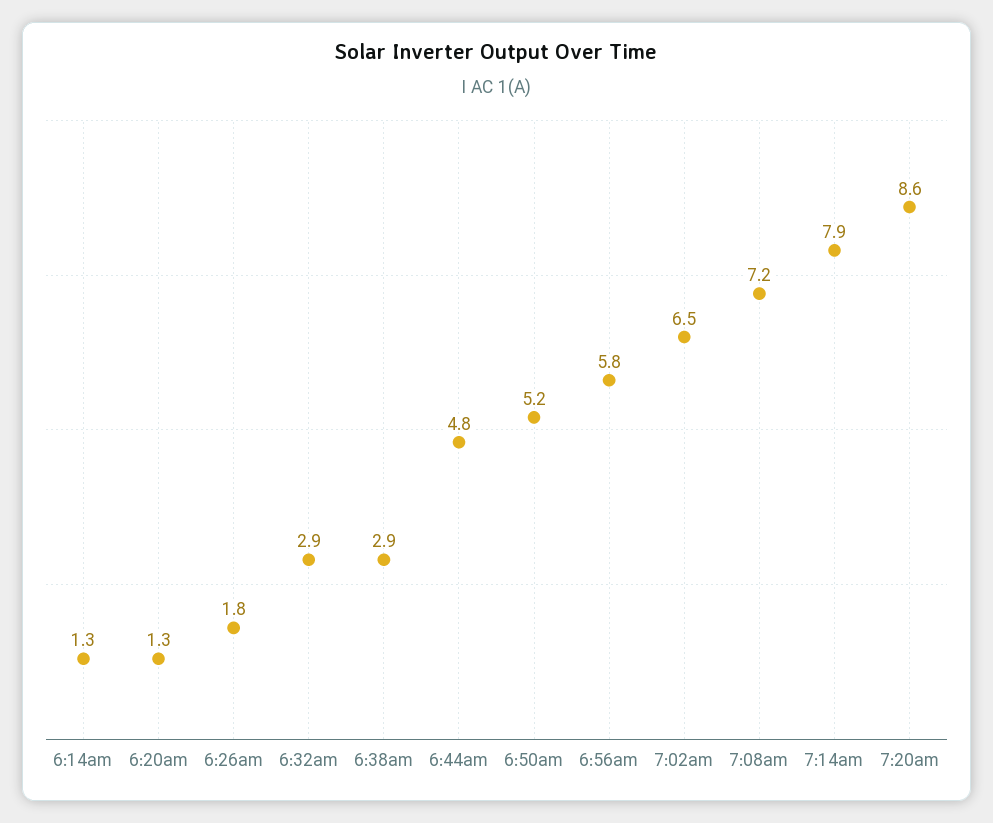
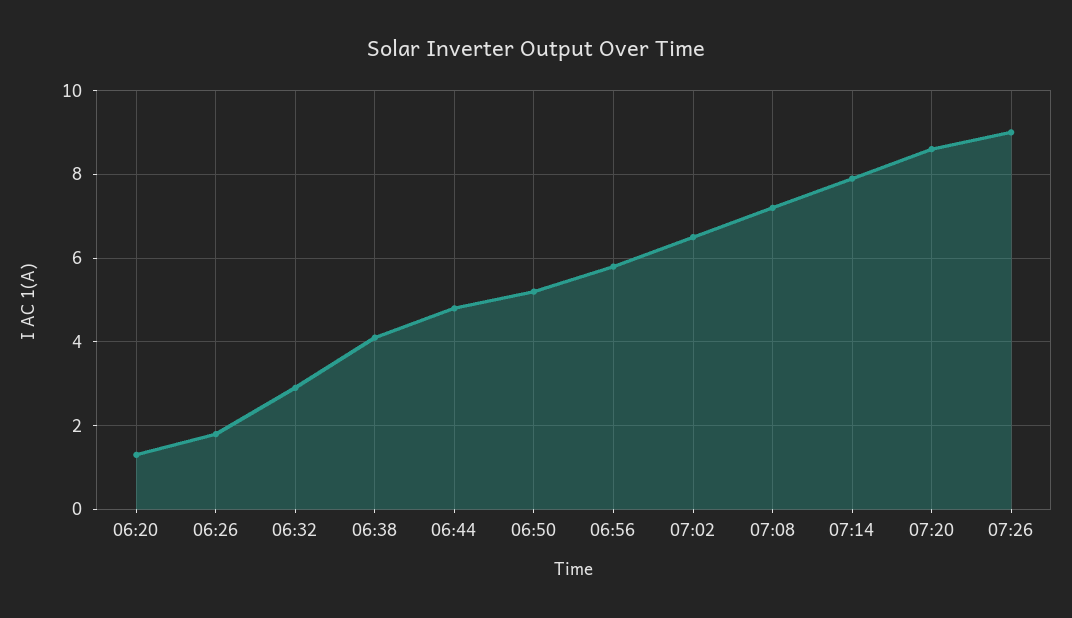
6:14am: 1.3 -> none
6:38am: 2.9 -> 4
07:26: none -> 9

